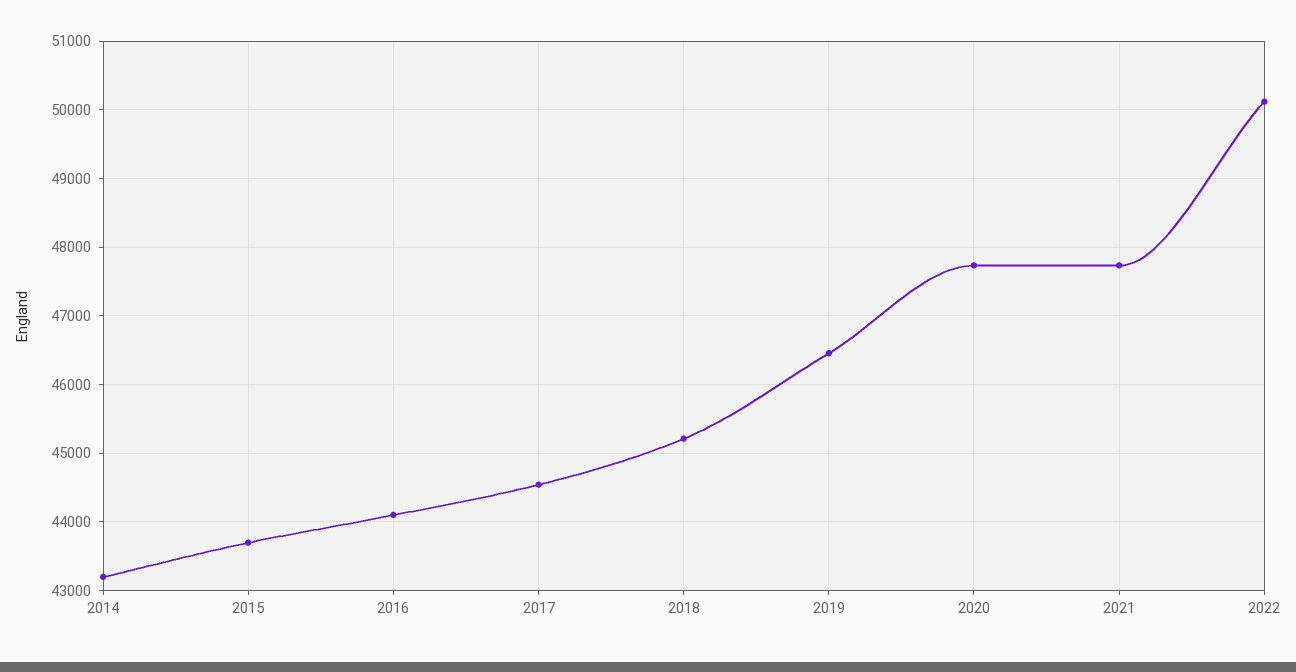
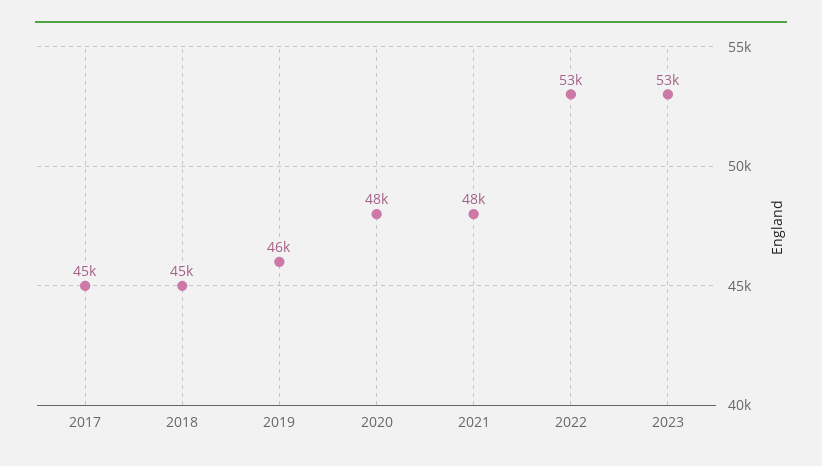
2014: 43200 -> none
2015: 43700 -> none
2016: 44100 -> none
2022: 50100 -> 53000
2023: none -> 53000

